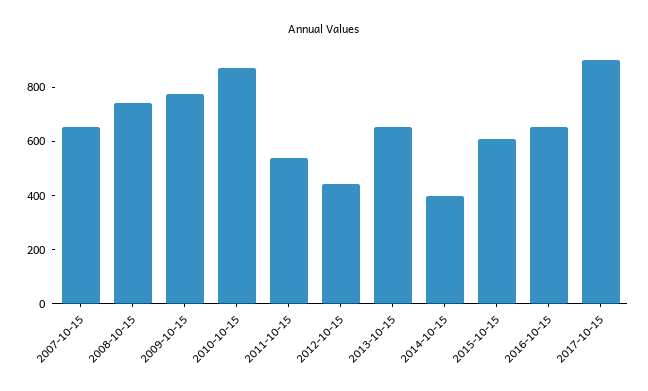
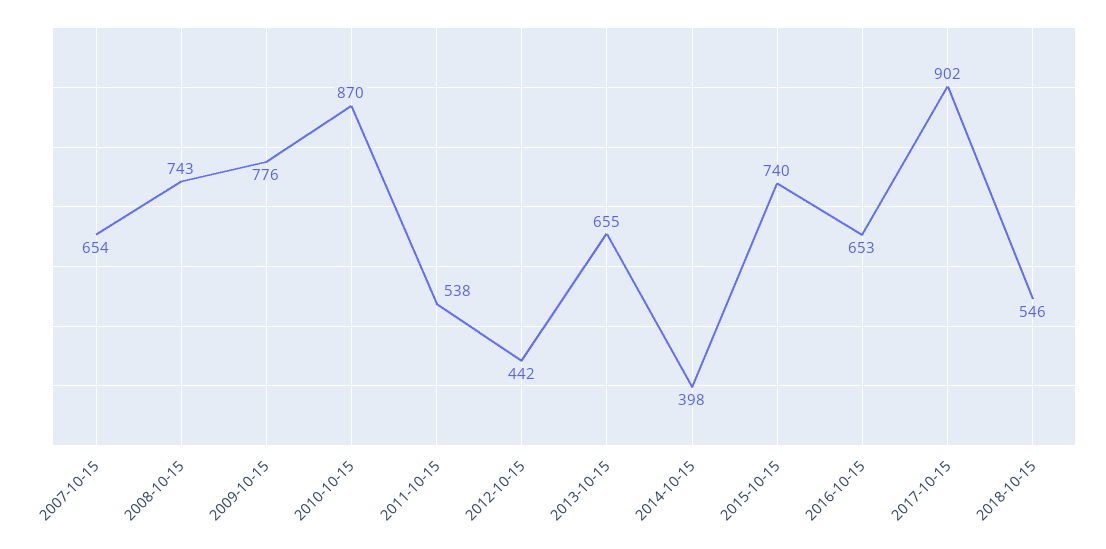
2015-10-15: 600 -> 740
2018-10-15: none -> 546

